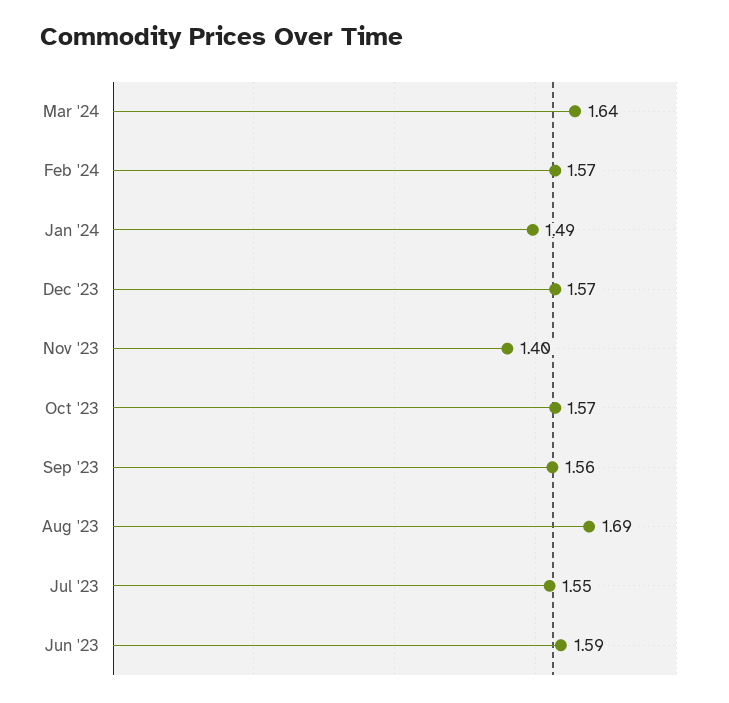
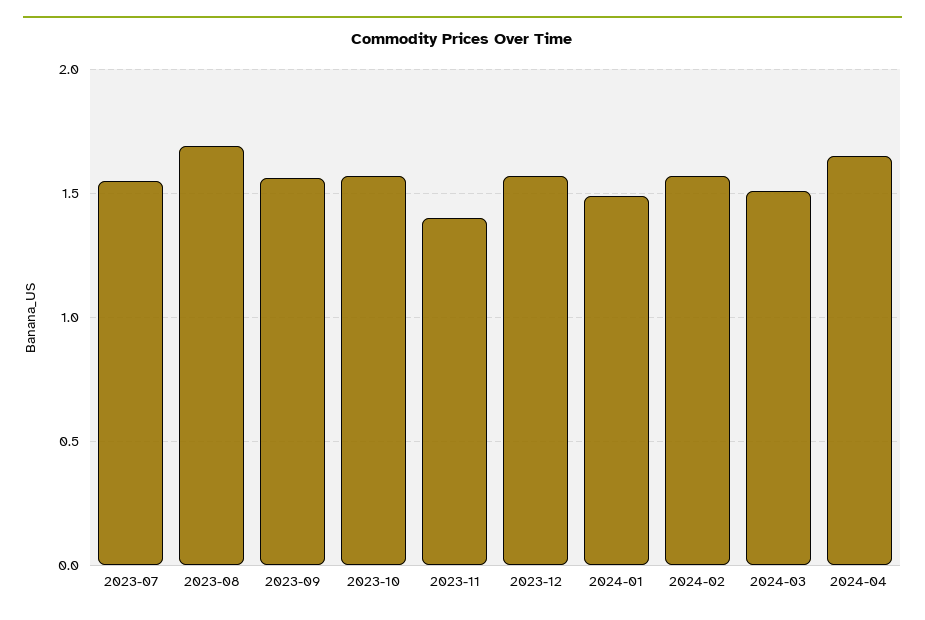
Mar '24: 1.64 -> 1.5
Jun '23: 1.59 -> none
2024-04: none -> 1.65

